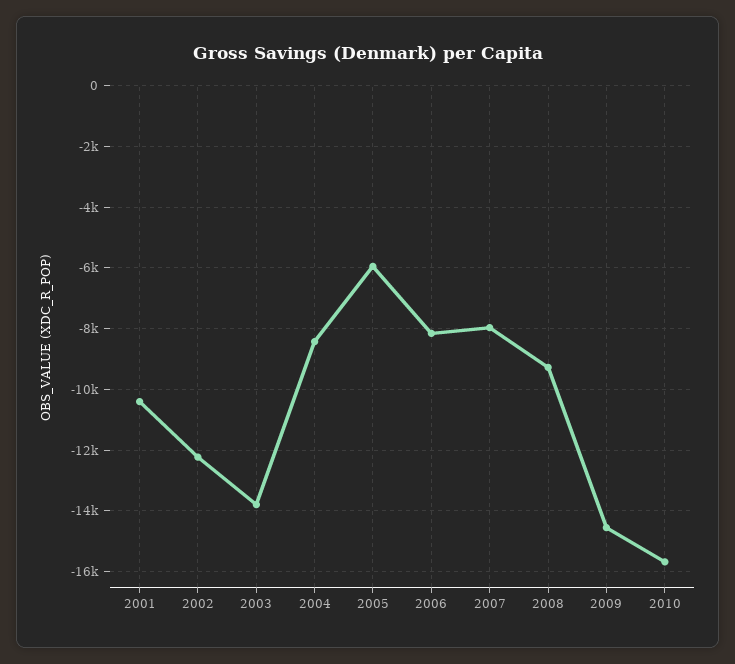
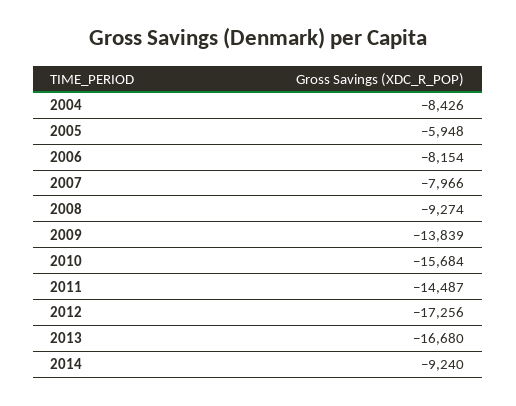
2001: -10400 -> none
2002: -12200 -> none
2003: -13800 -> none
2009: -14600 -> -13839
2011: none -> -14487
2012: none -> -17256
2013: none -> -16680
2014: none -> -9240

